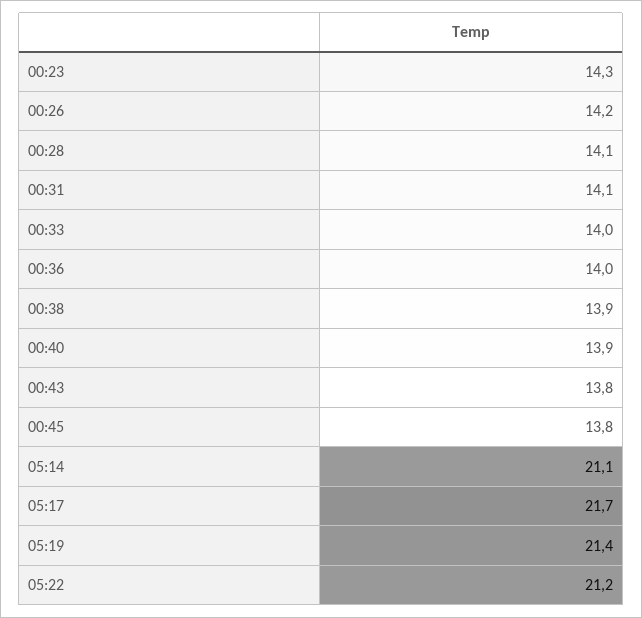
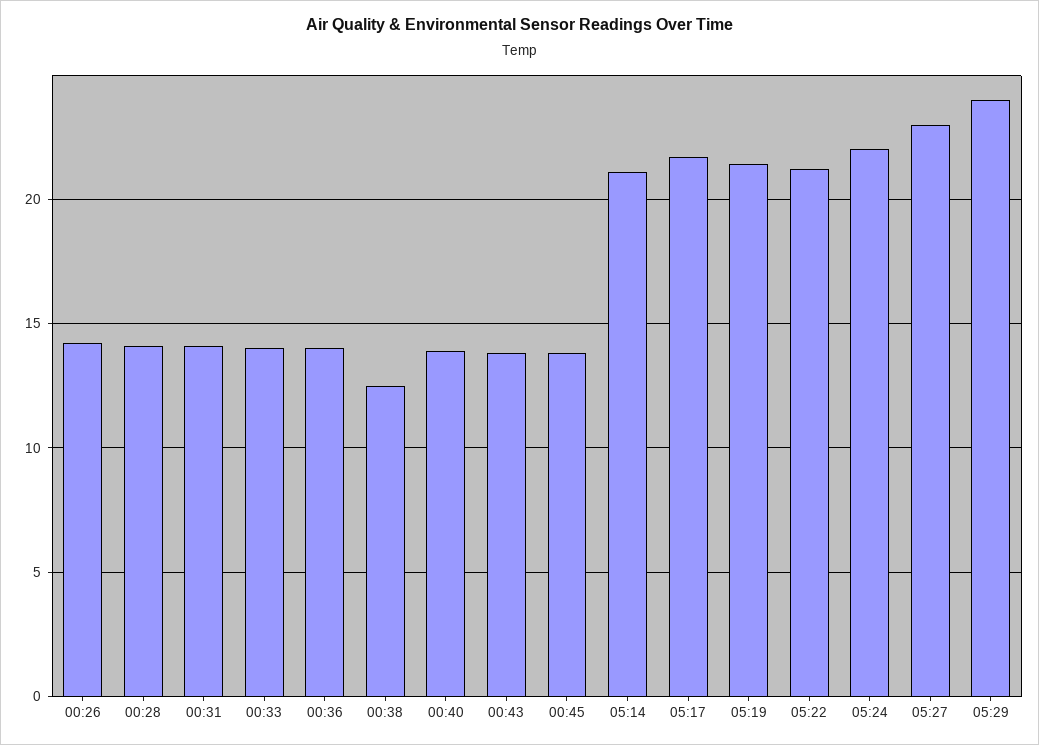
00:23: 14.3 -> none
00:38: 13.9 -> 12.5
05:24: none -> 22
05:27: none -> 23
05:29: none -> 24

